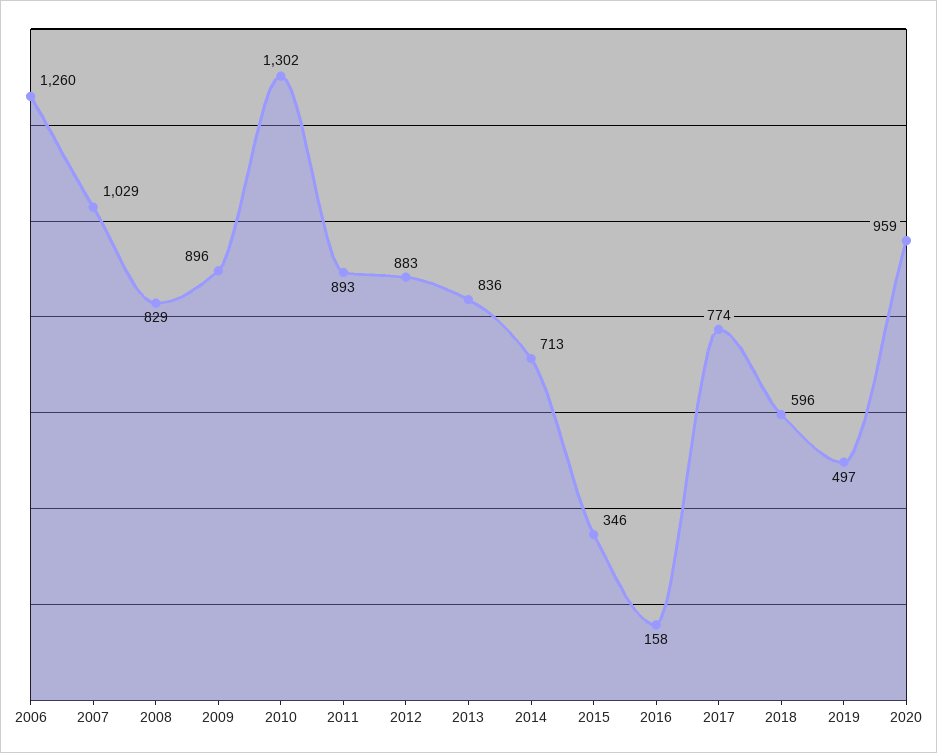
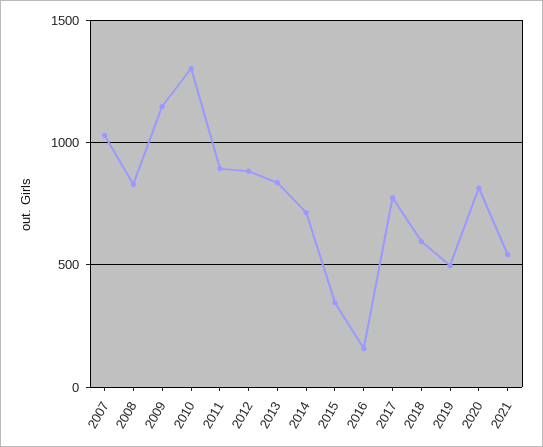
2006: 1260 -> none
2009: 896 -> 1150
2020: 959 -> 800
2021: none -> 550

